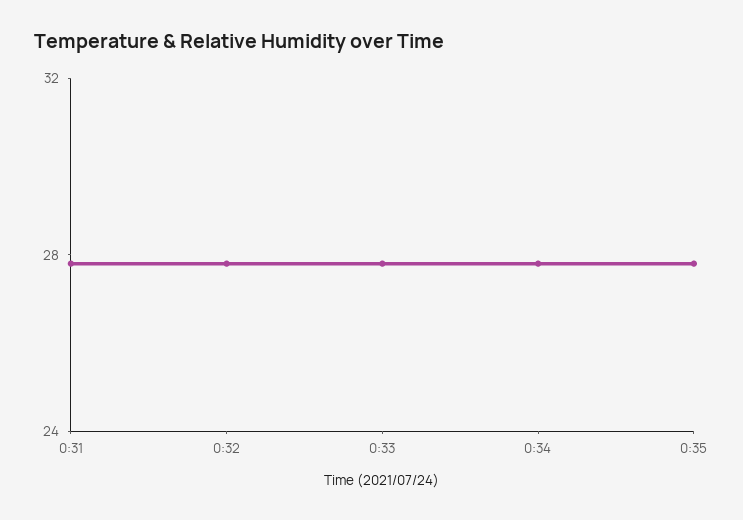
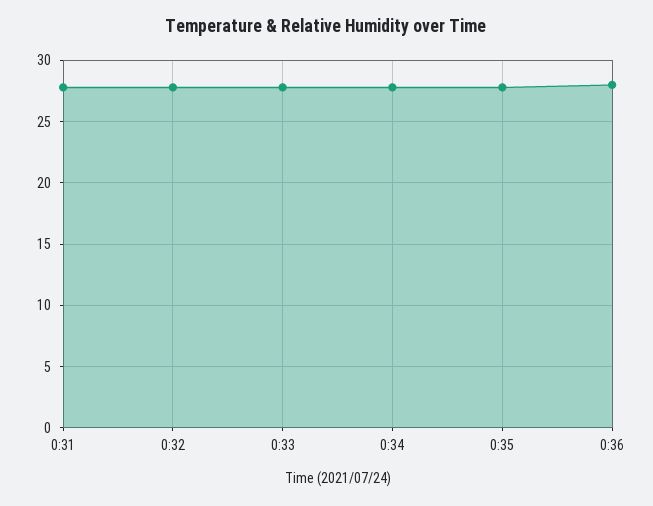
0:36: none -> 28

